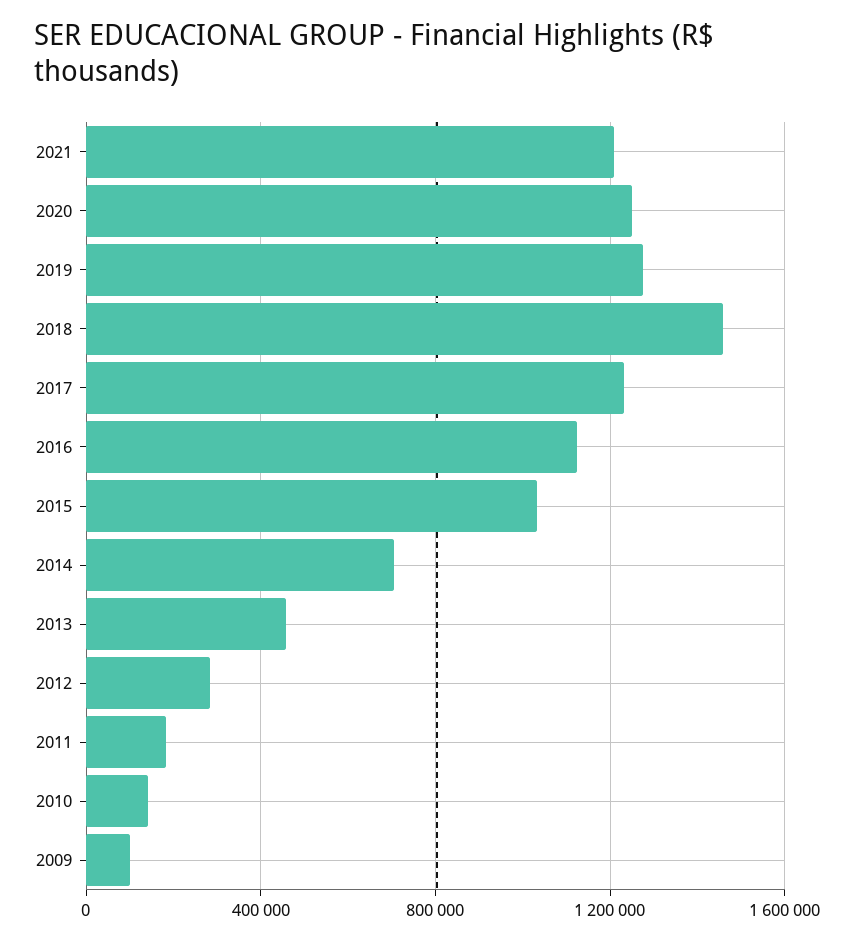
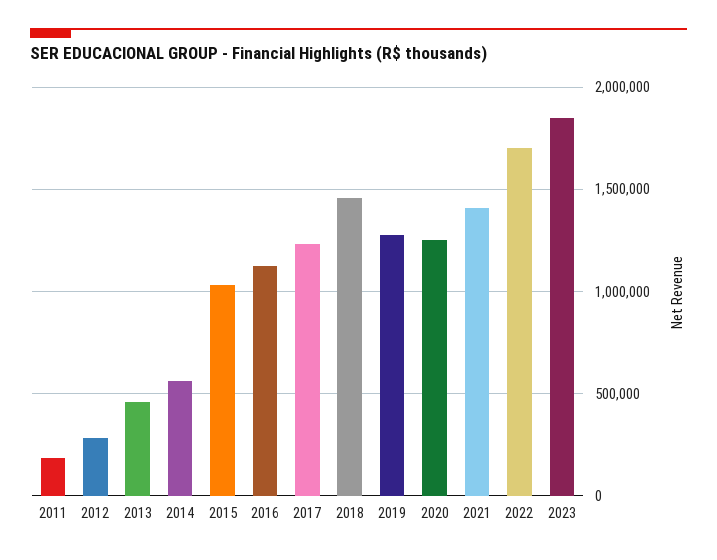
2021: 1200000 -> 1400000
2014: 700000 -> 550000
2010: 150000 -> none
2009: 100000 -> none
2022: none -> 1700000
2023: none -> 1850000

